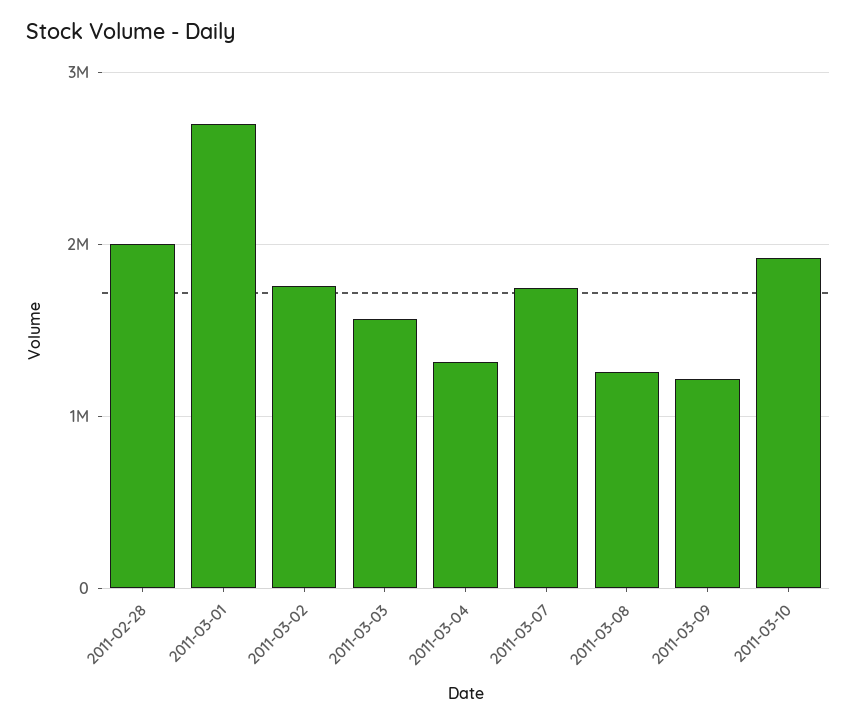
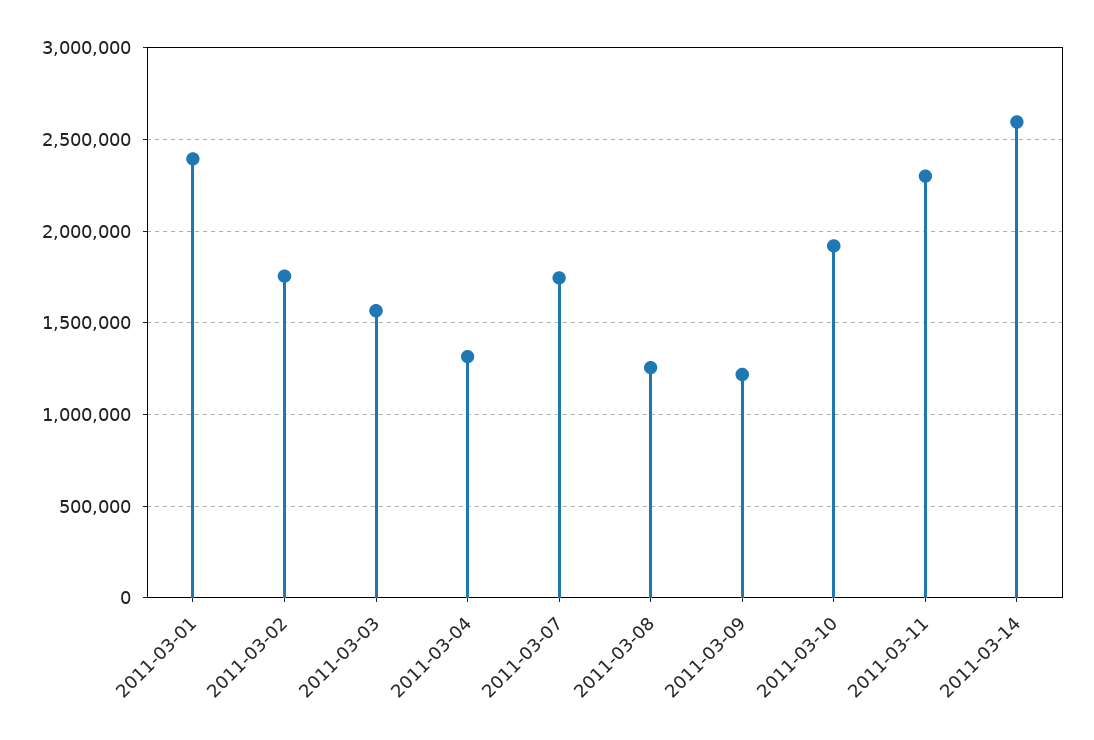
2011-02-28: 2000000 -> none
2011-03-01: 2700000 -> 2400000
2011-03-11: none -> 2300000
2011-03-14: none -> 2600000

